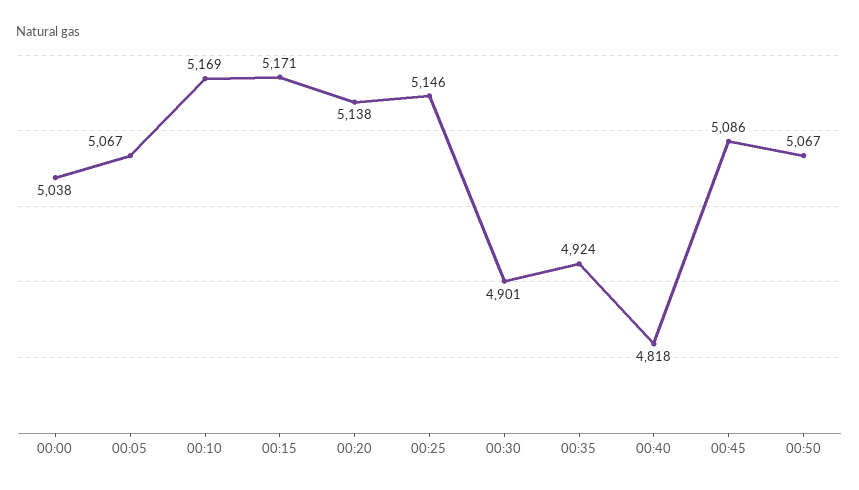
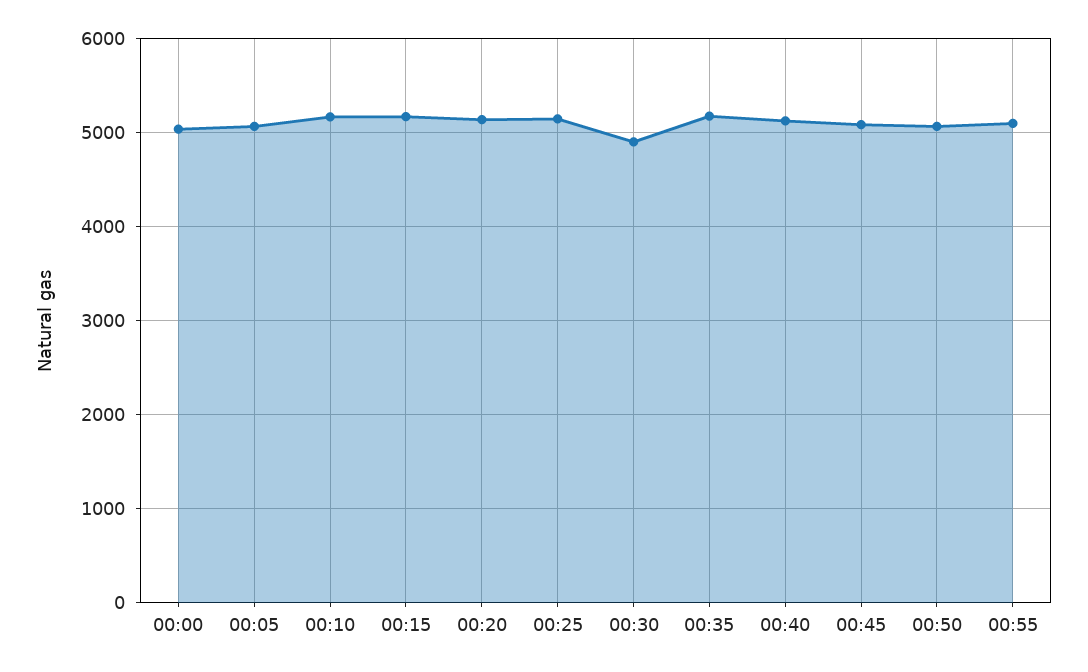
00:35: 4924 -> 5200
00:40: 4818 -> 5100
00:55: none -> 5100

